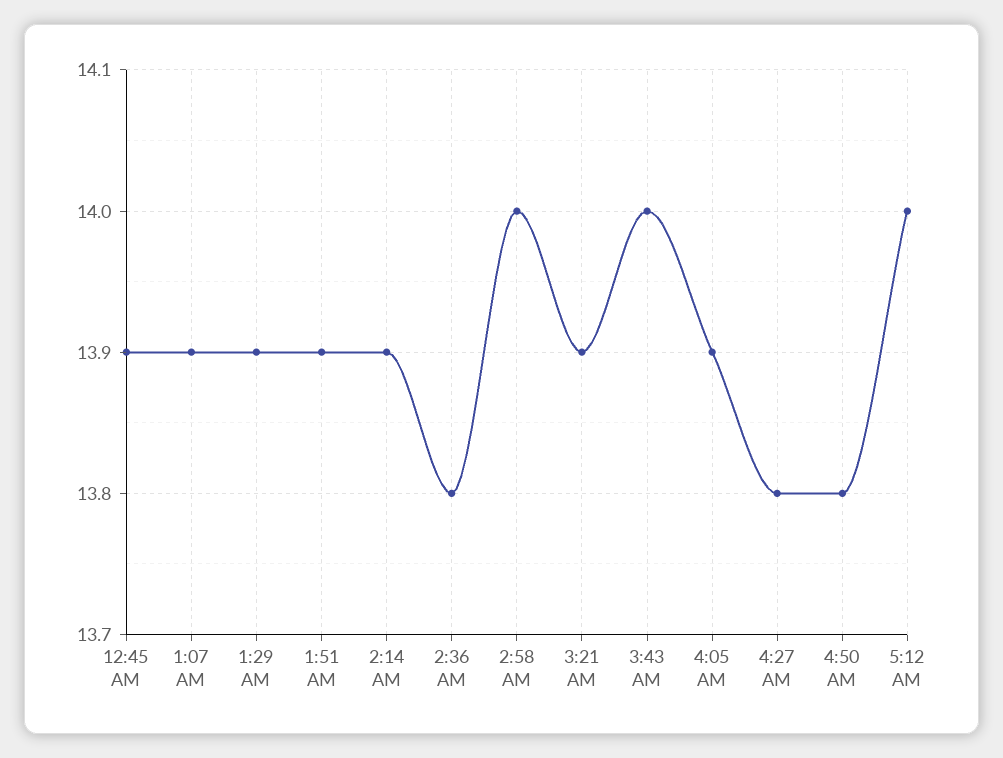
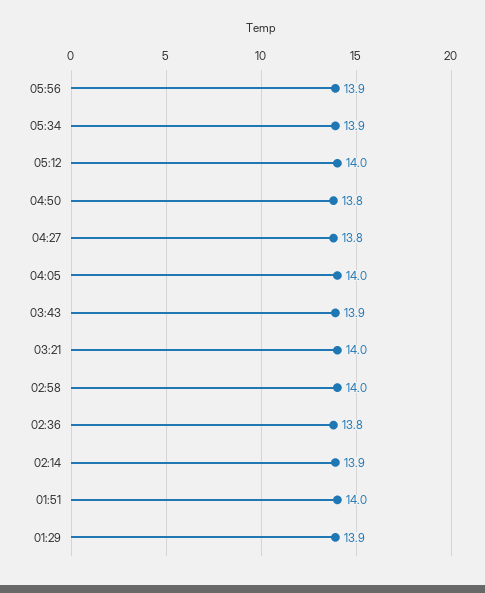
12:45 AM: 13.9 -> none
1:07 AM: 13.9 -> none
1:51 AM: 13.9 -> 14
3:21 AM: 13.9 -> 14
3:43 AM: 14 -> 13.9
4:05 AM: 13.9 -> 14
05:56: none -> 13.9
05:34: none -> 13.9

